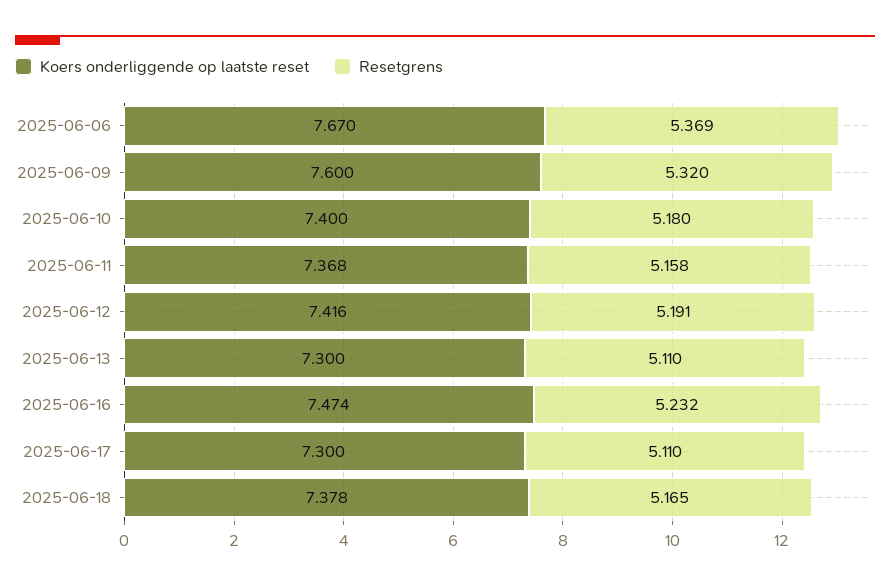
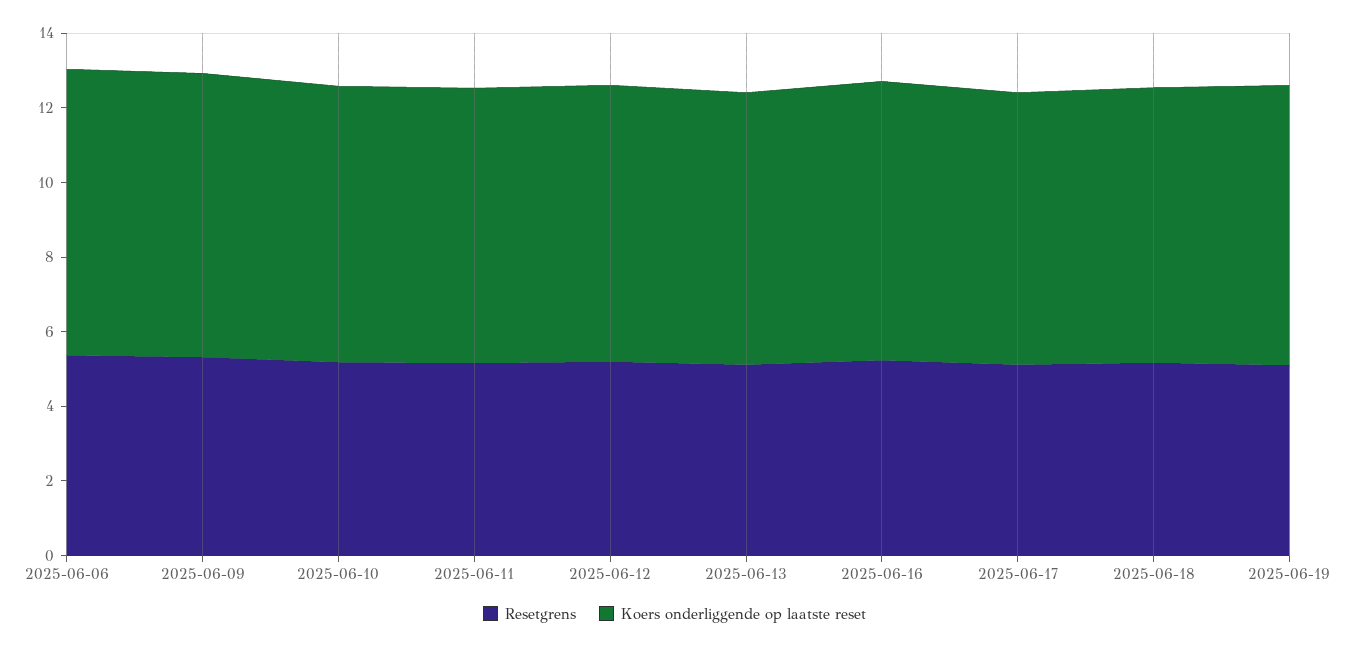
Resetgrens, 2025-06-19: none -> 5
Koers onderliggende op laatste reset, 2025-06-19: none -> 7.5

